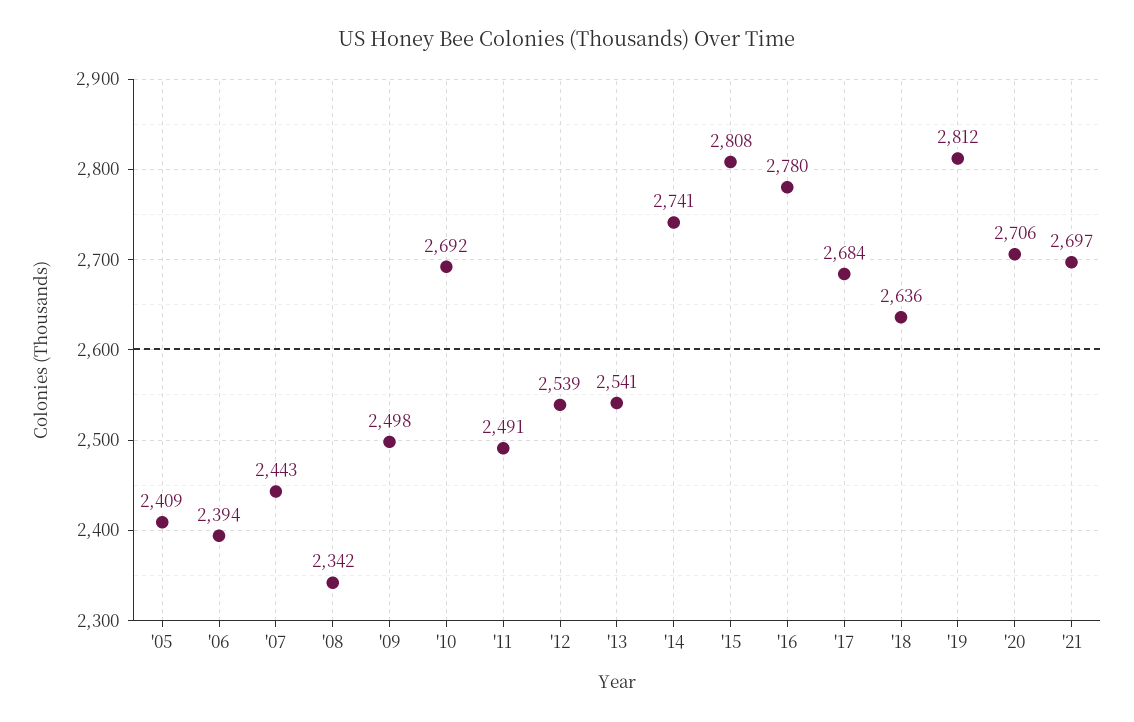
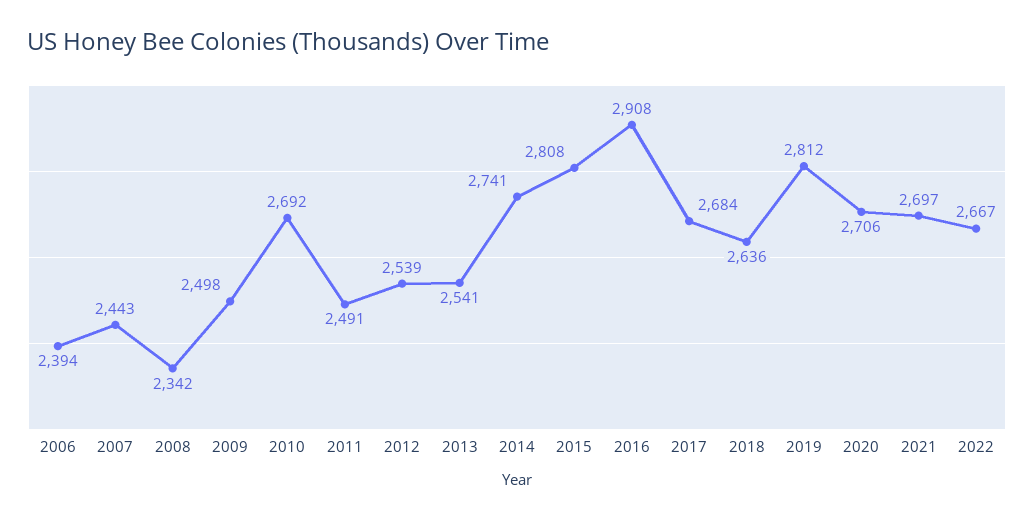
'05: 2409 -> none
'16: 2780 -> 2908
2022: none -> 2667

